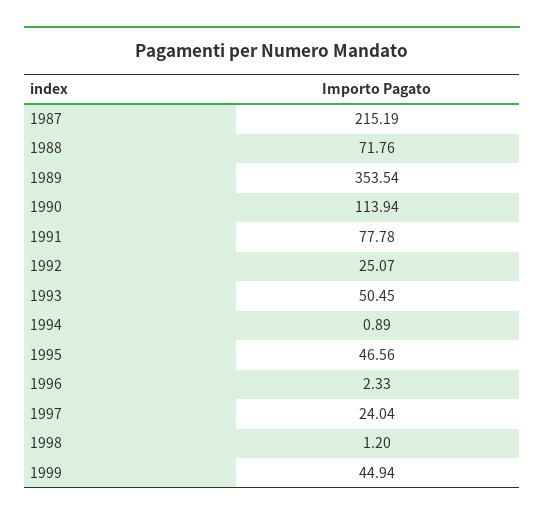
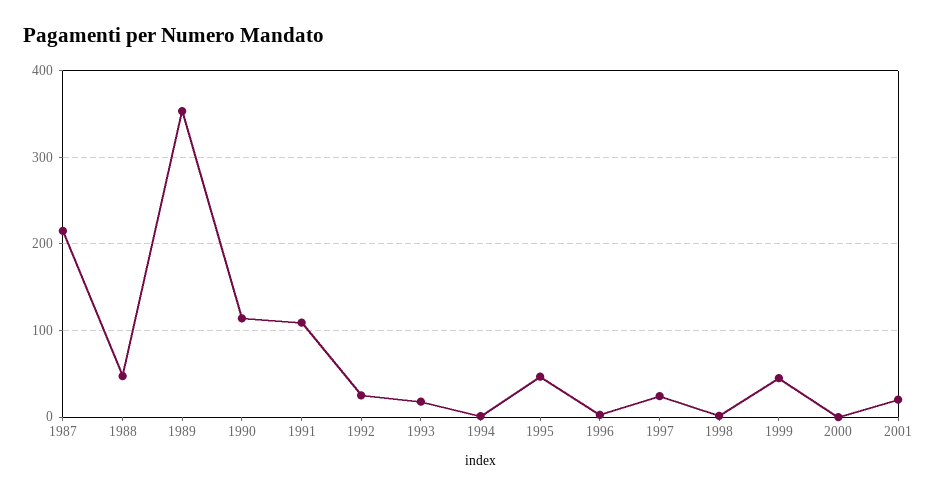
1988: 71.76 -> 50
1991: 77.78 -> 110
1993: 50.45 -> 20
2000: none -> 0
2001: none -> 20

